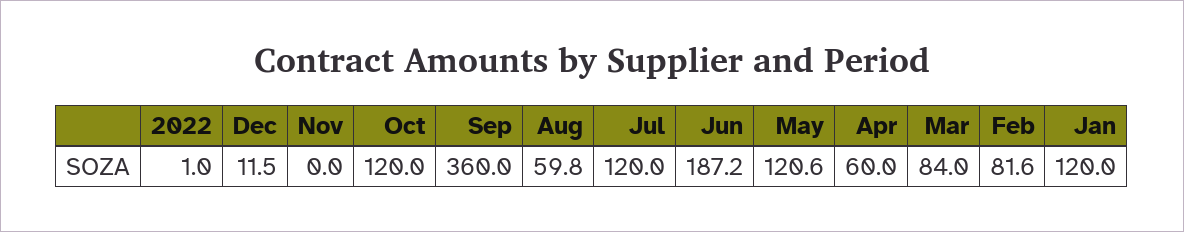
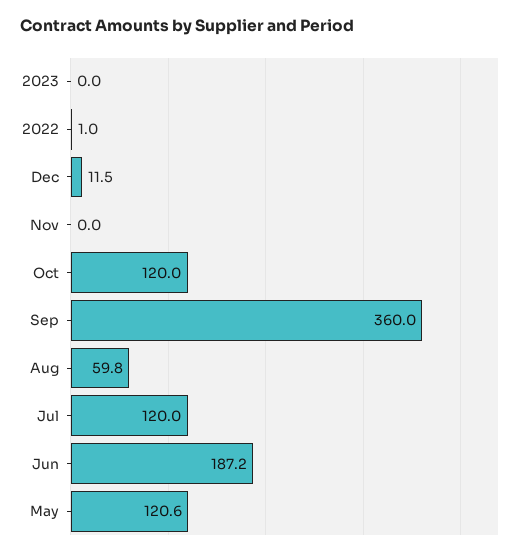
Apr: 60 -> none
Mar: 84 -> none
Feb: 81.6 -> none
Jan: 120 -> none
2023: none -> 0

